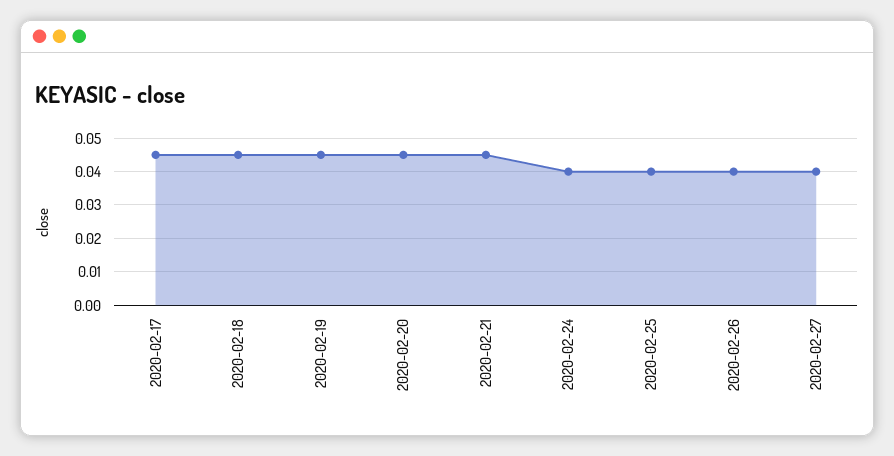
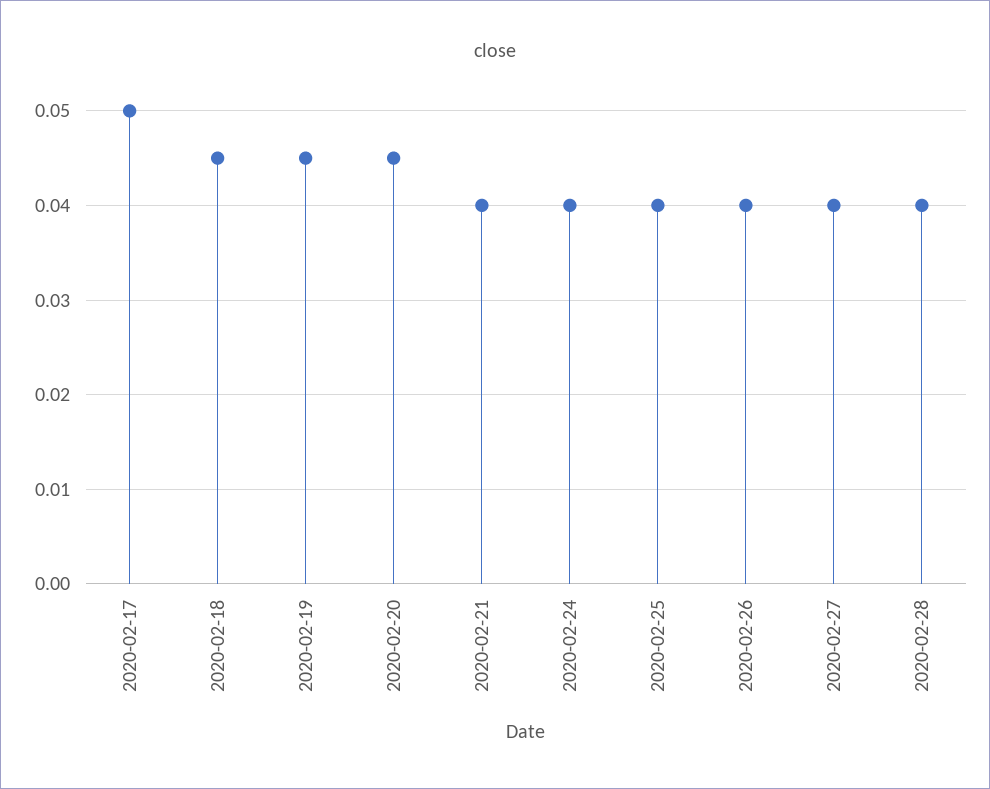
2020-02-17: 0.045 -> 0.05
2020-02-21: 0.045 -> 0.04
2020-02-28: none -> 0.04

